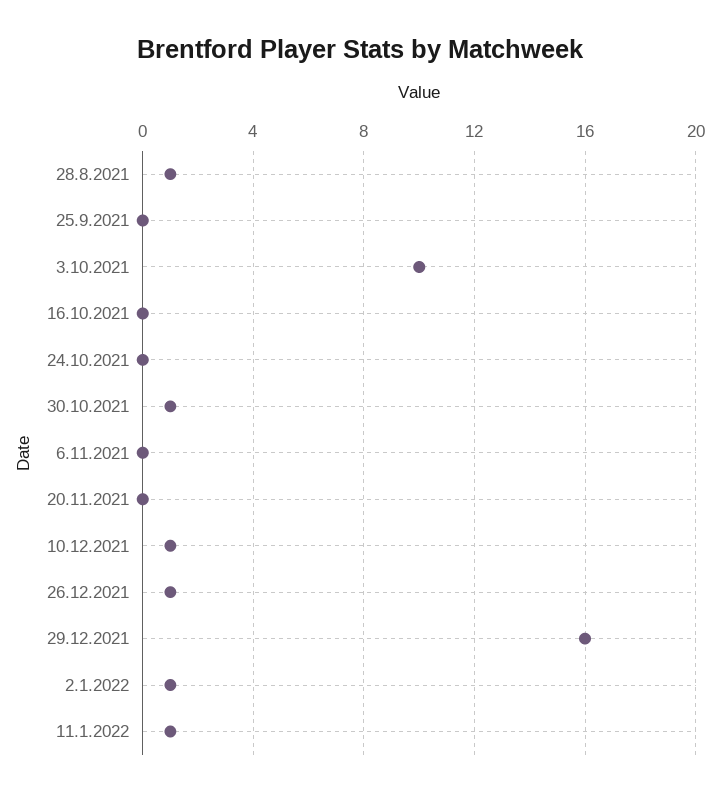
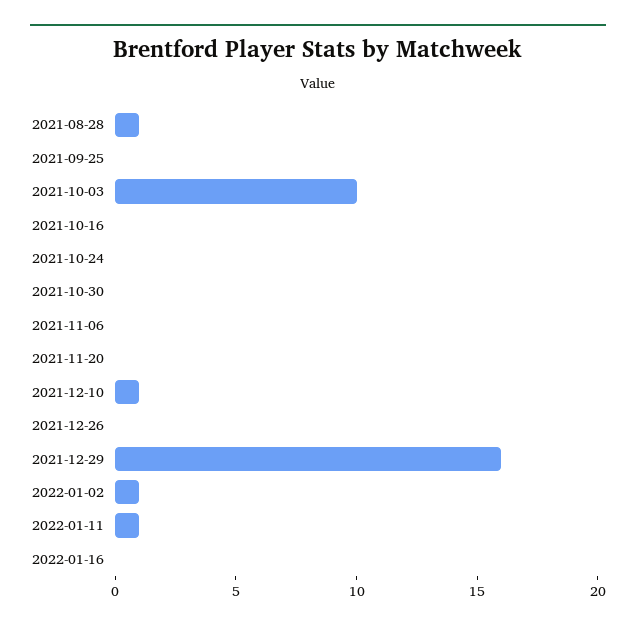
30.10.2021: 1 -> 0
26.12.2021: 1 -> 0
2022-01-16: none -> 0

